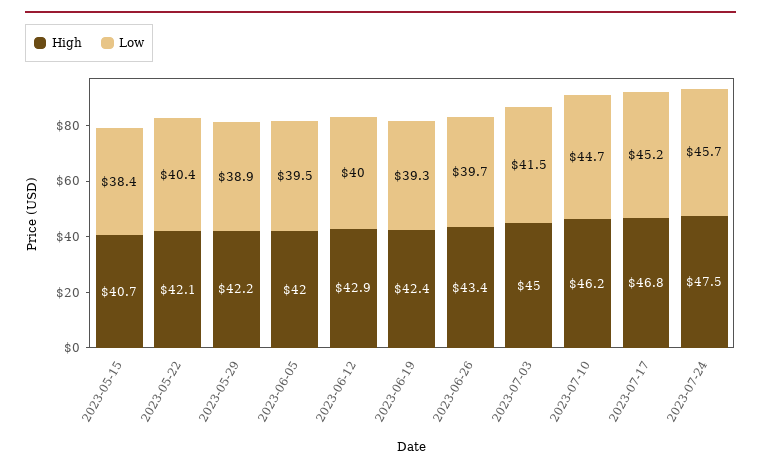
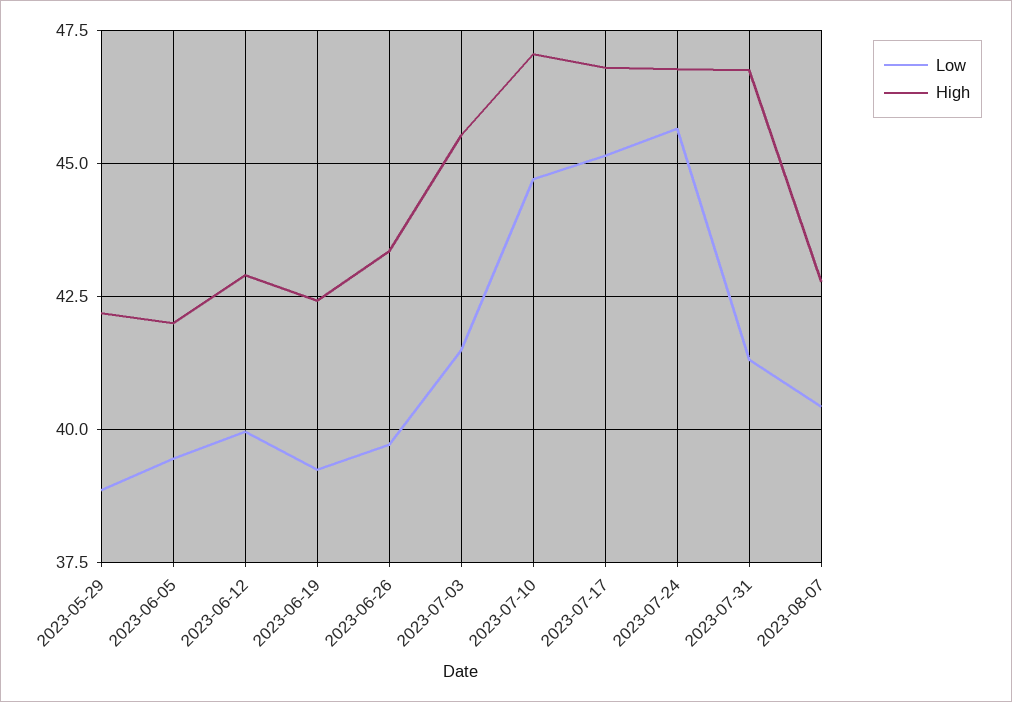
High, 2023-05-15: 40.7 -> none
Low, 2023-05-15: 38.4 -> none
High, 2023-05-22: 42.1 -> none
Low, 2023-05-22: 40.4 -> none
High, 2023-07-03: 45 -> 45.5
High, 2023-07-10: 46.2 -> 47
High, 2023-07-24: 47.5 -> 46.75
Low, 2023-07-31: none -> 41.25
High, 2023-07-31: none -> 46.75
Low, 2023-08-07: none -> 40.5
High, 2023-08-07: none -> 42.75

